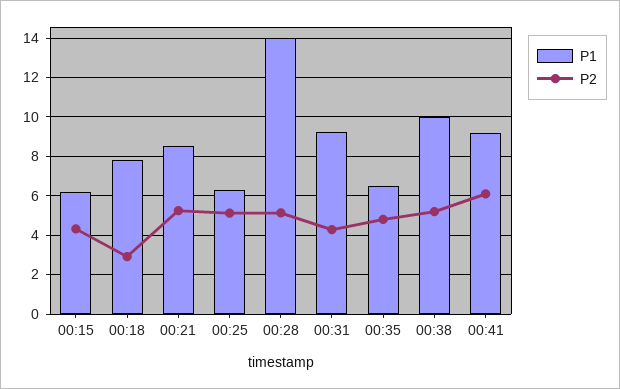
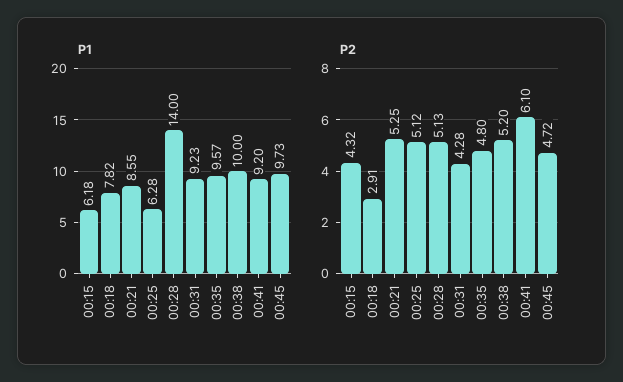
P1, 00:35: 6.5 -> 9.57
P1, 00:45: none -> 9.73
P2, 00:45: none -> 4.72

